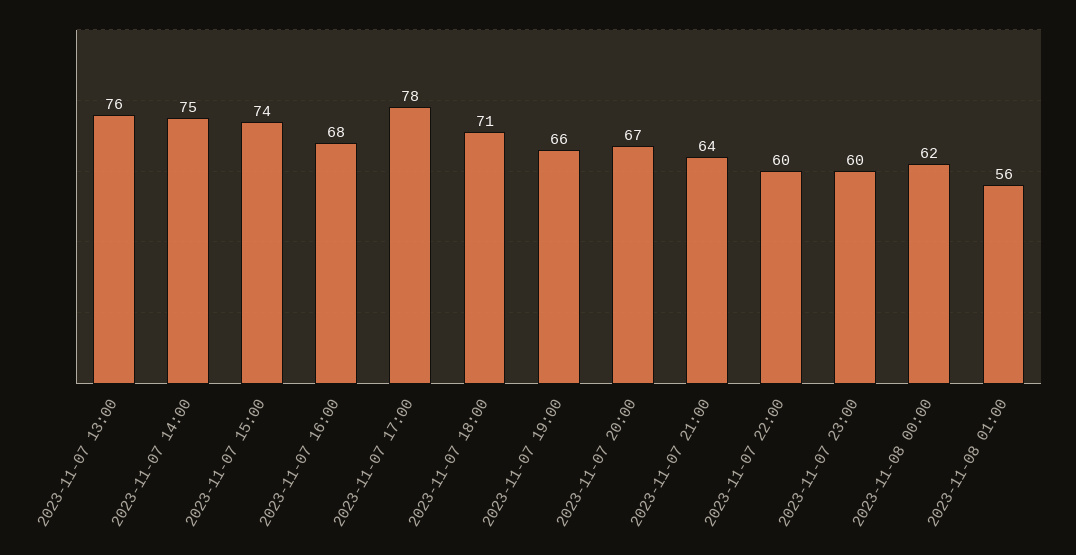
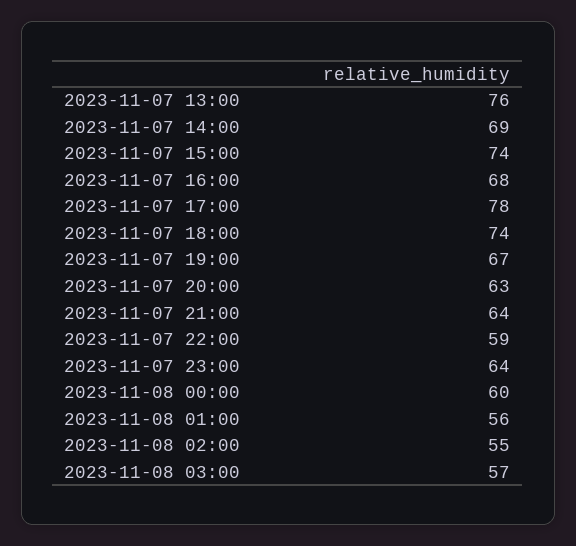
2023-11-07 14:00: 75 -> 69
2023-11-07 18:00: 71 -> 74
2023-11-07 19:00: 66 -> 67
2023-11-07 20:00: 67 -> 63
2023-11-07 22:00: 60 -> 59
2023-11-07 23:00: 60 -> 64
2023-11-08 00:00: 62 -> 60
2023-11-08 02:00: none -> 55
2023-11-08 03:00: none -> 57

